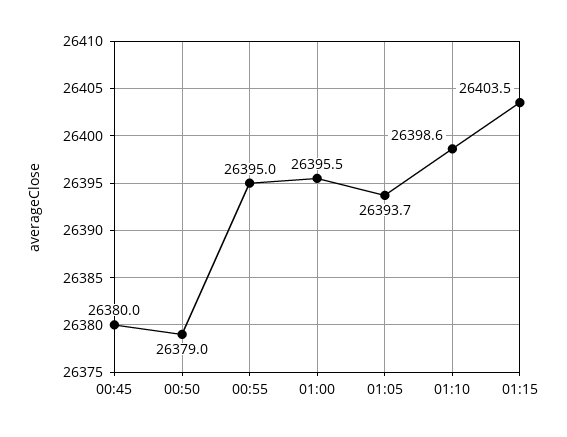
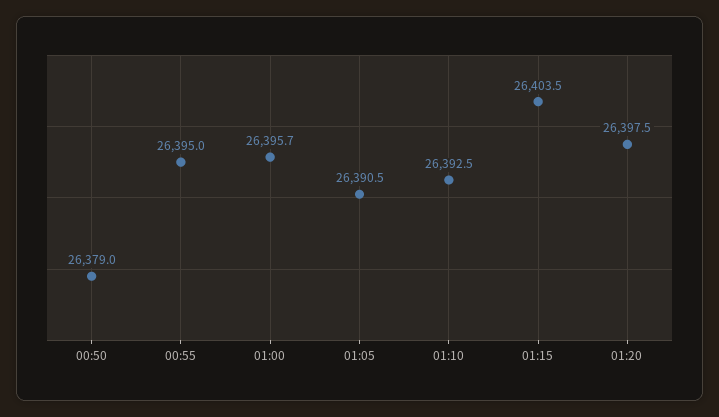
00:45: 26380 -> none
01:00: 26395.5 -> 26395.7
01:05: 26393.7 -> 26390.5
01:10: 26398.6 -> 26392.5
01:20: none -> 26397.5

